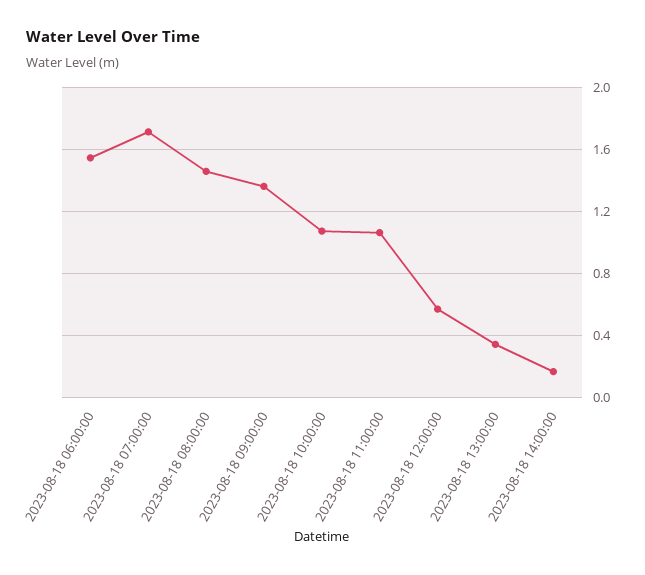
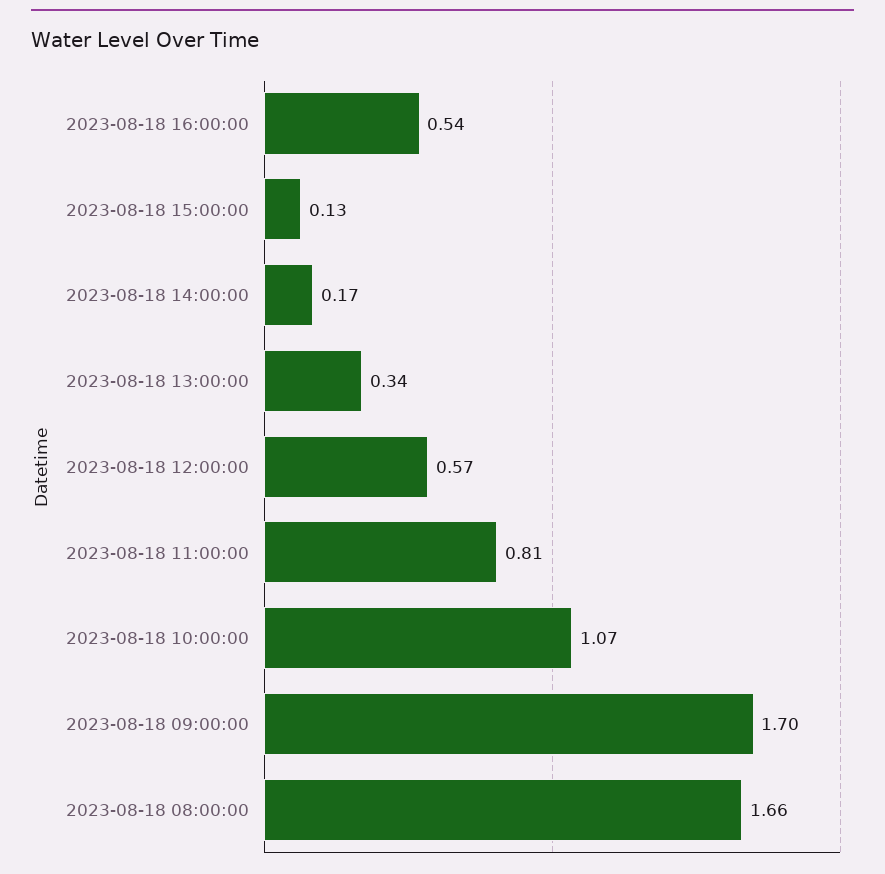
2023-08-18 06:00:00: 1.55 -> none
2023-08-18 07:00:00: 1.7 -> none
2023-08-18 08:00:00: 1.45 -> 1.66
2023-08-18 09:00:00: 1.35 -> 1.7
2023-08-18 11:00:00: 1.05 -> 0.81
2023-08-18 16:00:00: none -> 0.54
2023-08-18 15:00:00: none -> 0.13

